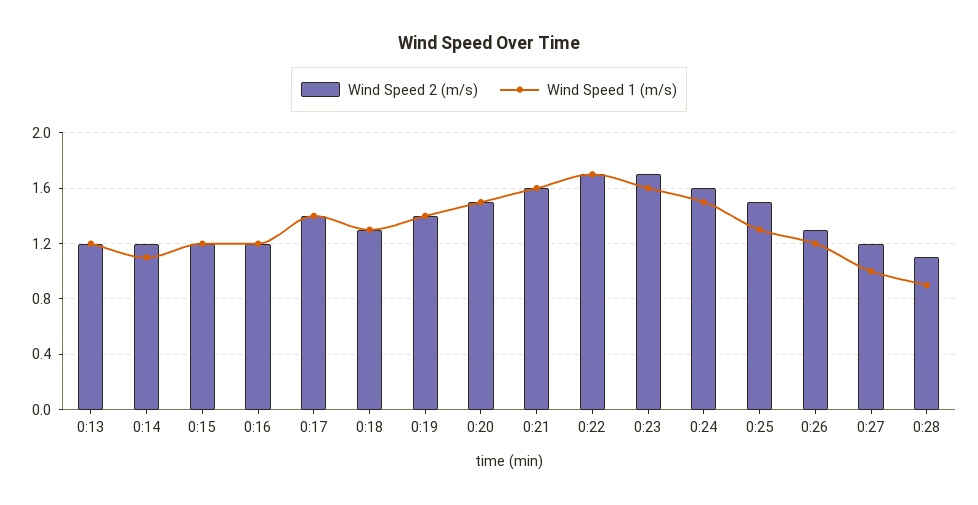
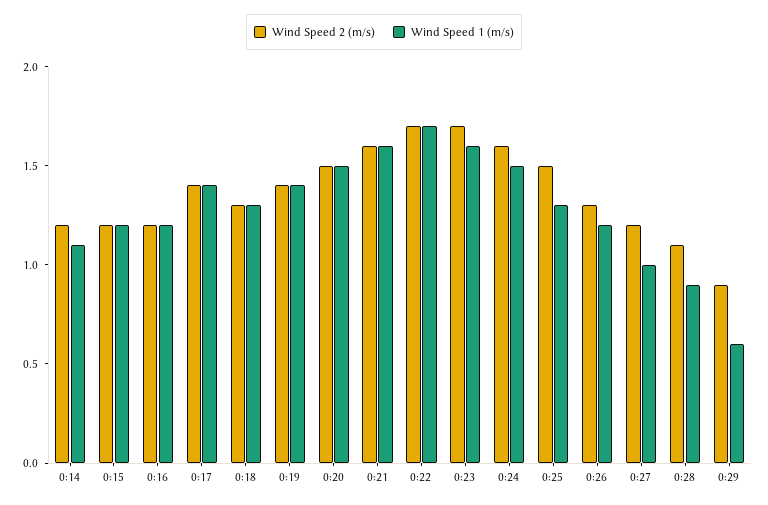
Wind Speed 2 (m/s), 0:13: 1.2 -> none
Wind Speed 1 (m/s), 0:13: 1.2 -> none
Wind Speed 2 (m/s), 0:29: none -> 0.9
Wind Speed 1 (m/s), 0:29: none -> 0.6

